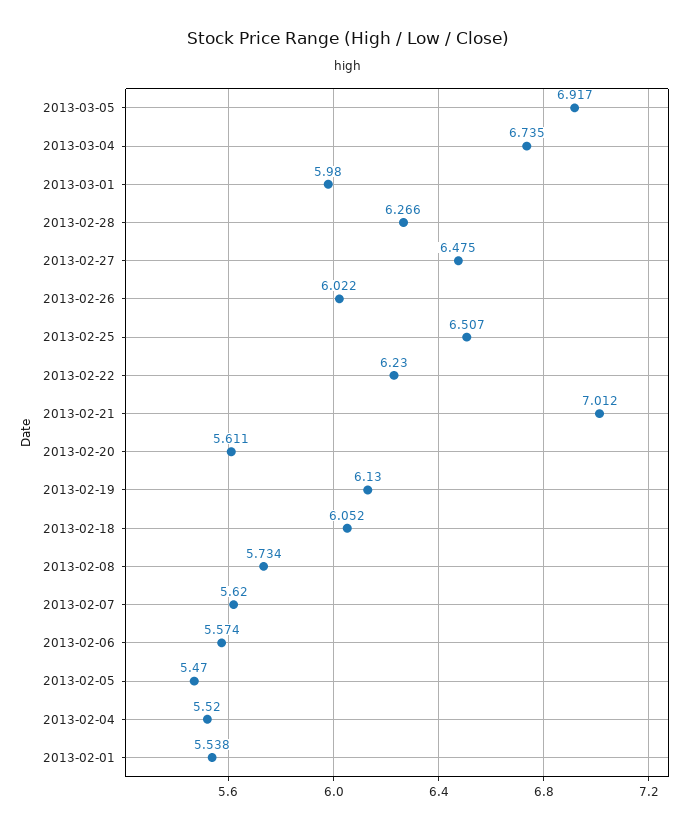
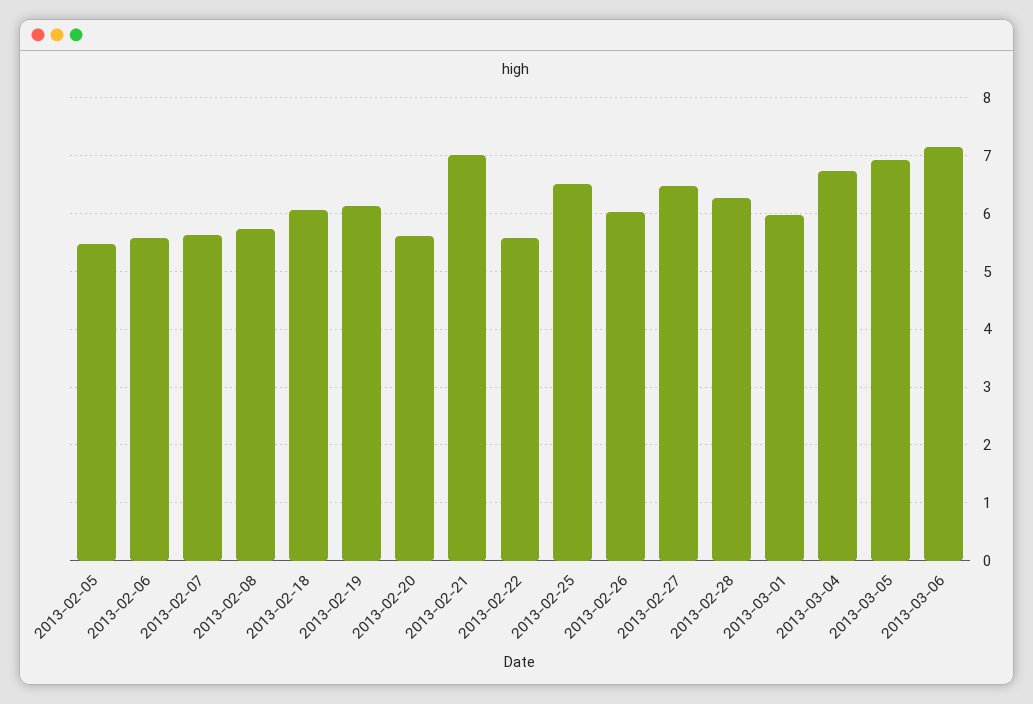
2013-02-22: 6.23 -> 5.6
2013-02-04: 5.52 -> none
2013-02-01: 5.538 -> none
2013-03-06: none -> 7.2

